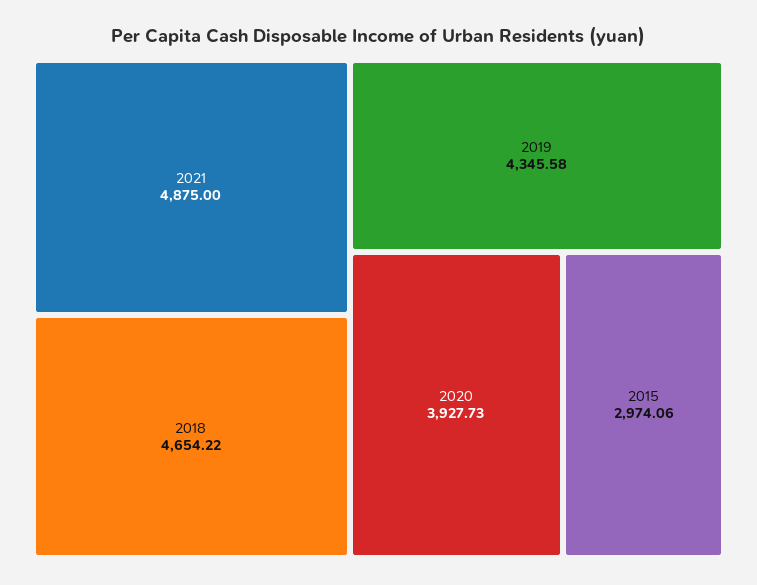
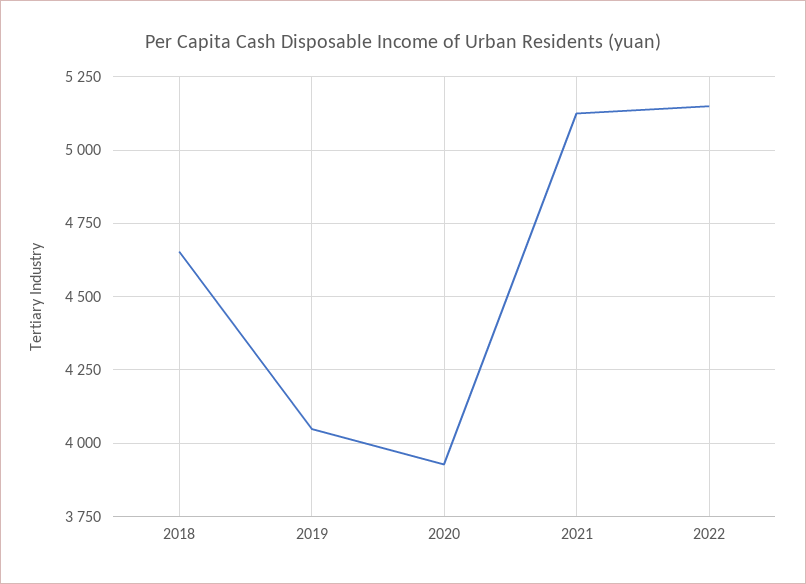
2021: 4875 -> 5125
2019: 4345.58 -> 4050
2015: 2974.06 -> none
2022: none -> 5150

